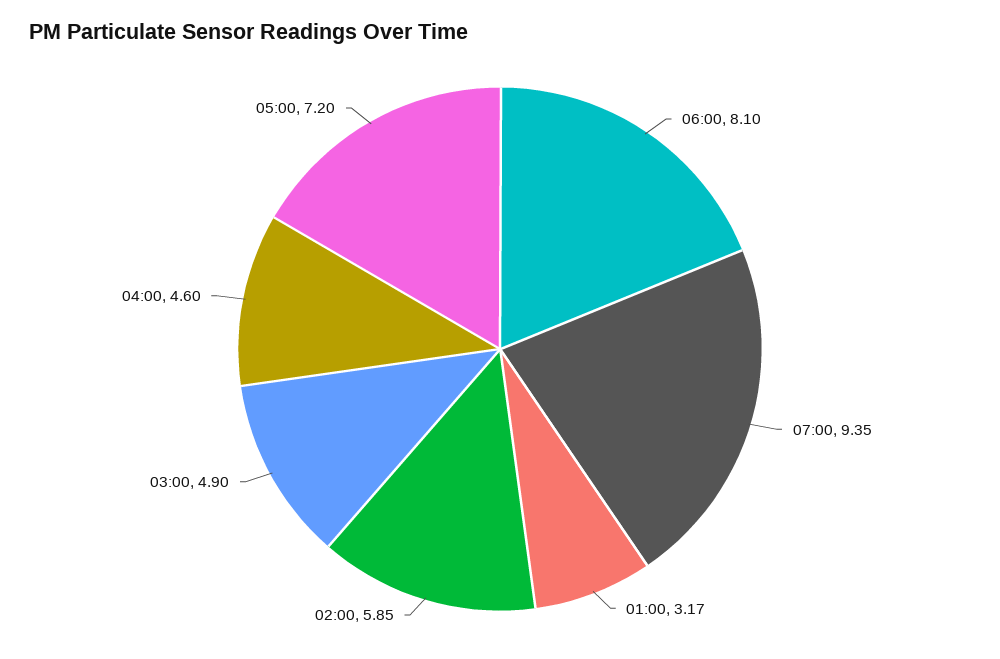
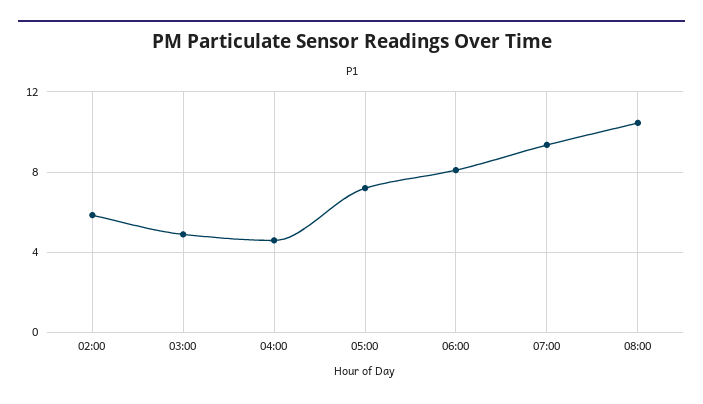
01:00: 3.17 -> none
08:00: none -> 10.5

